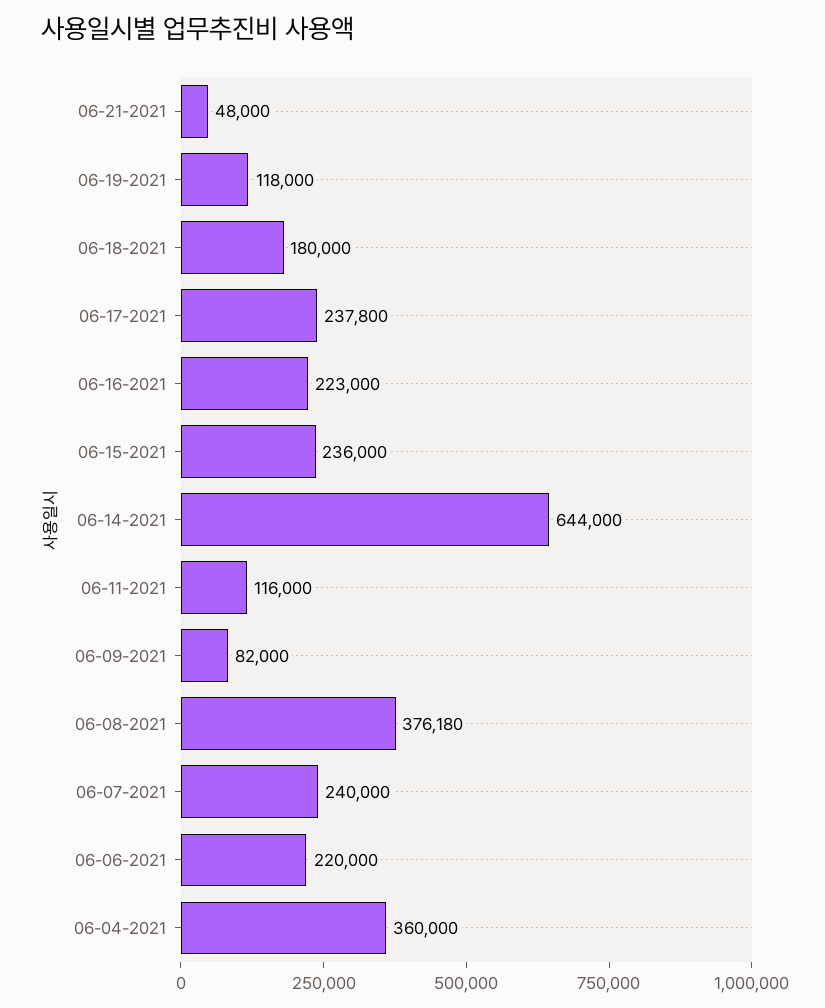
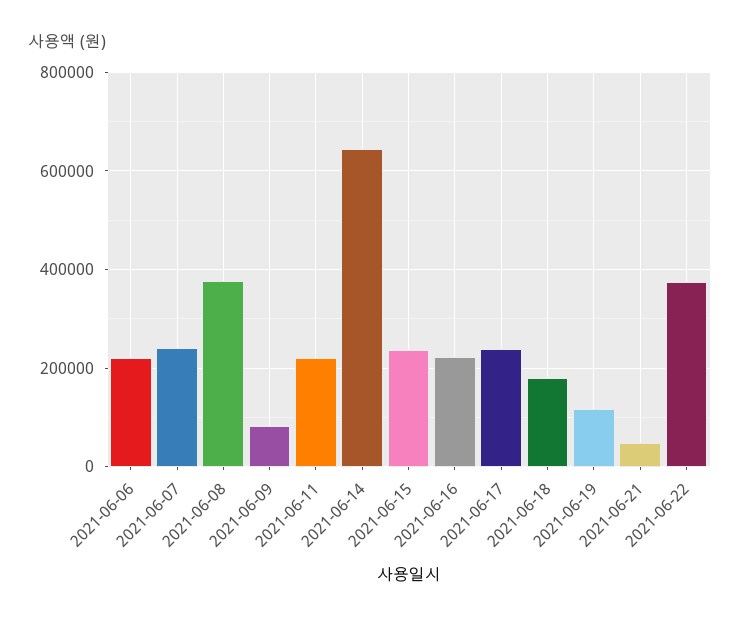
06-11-2021: 116000 -> 220000
06-04-2021: 360000 -> none
2021-06-22: none -> 380000

